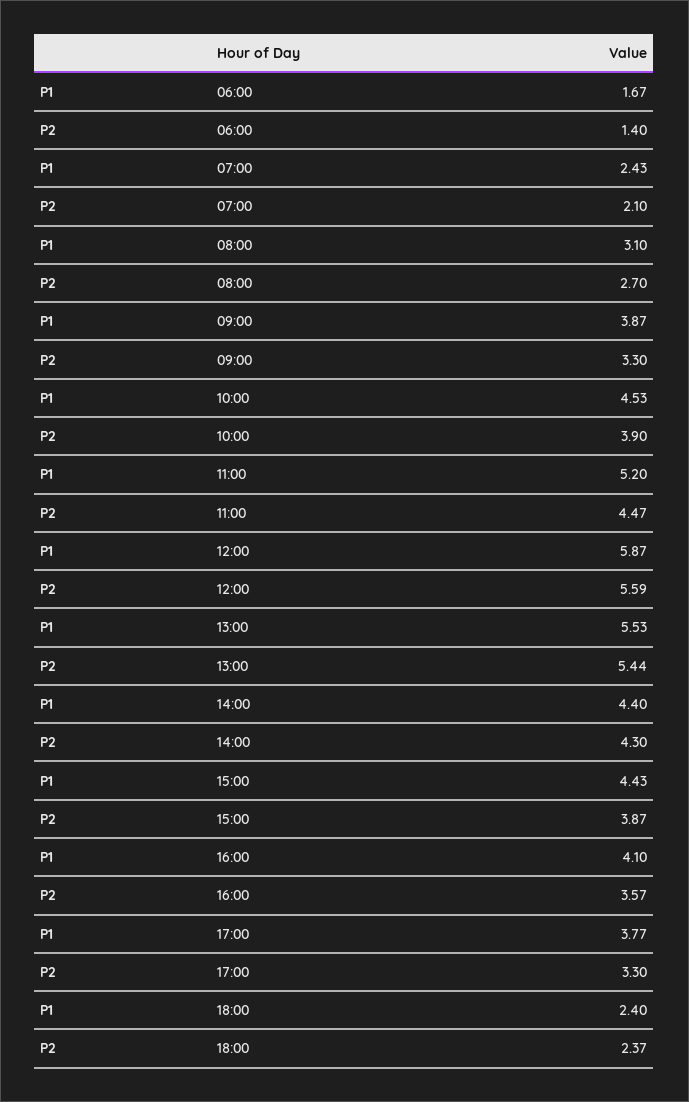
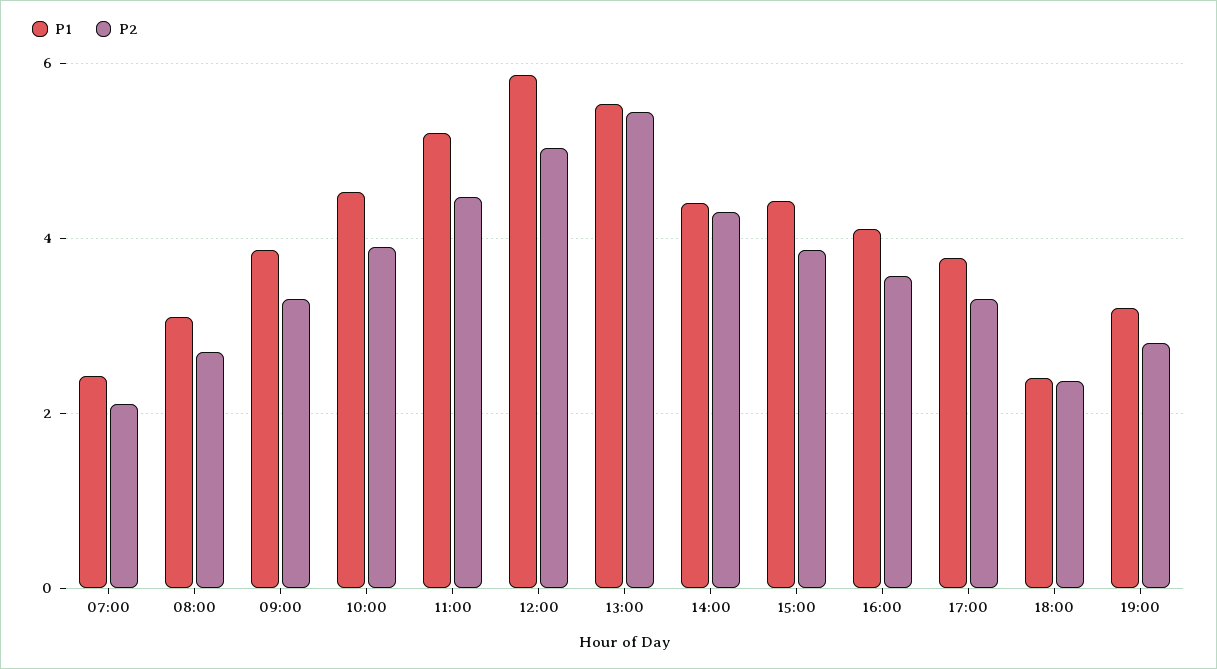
P1, 06:00: 1.67 -> none
P2, 06:00: 1.4 -> none
P2, 12:00: 5.59 -> 5
P1, 19:00: none -> 3.2
P2, 19:00: none -> 2.8

